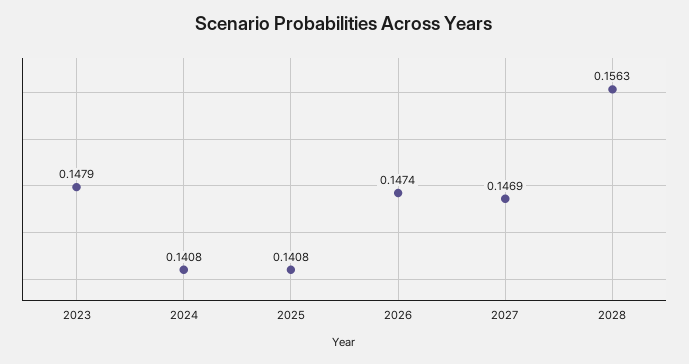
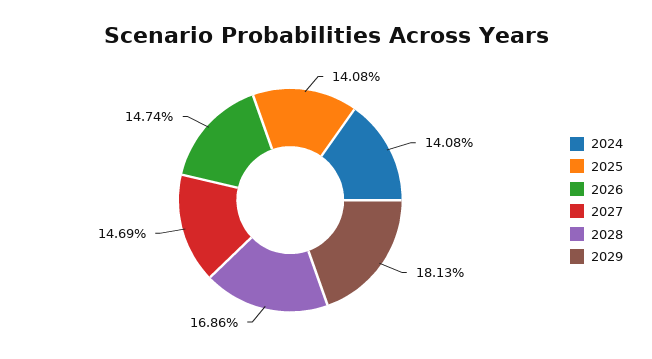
2023: 0.1479 -> none
2028: 0.1563 -> 0.1686
2029: none -> 0.1813

